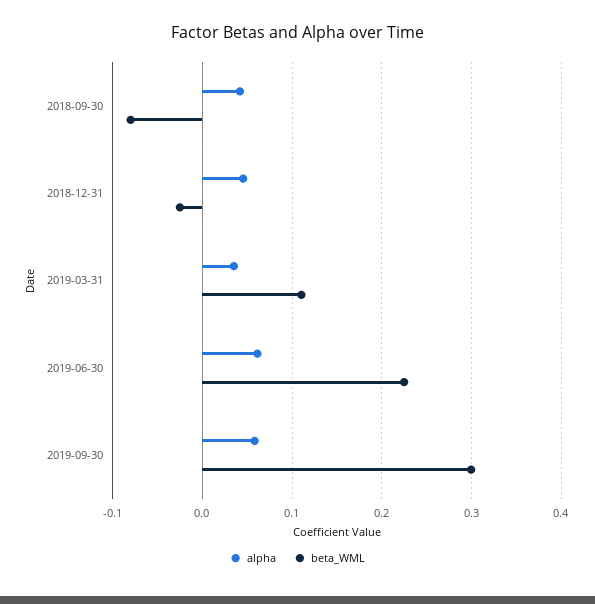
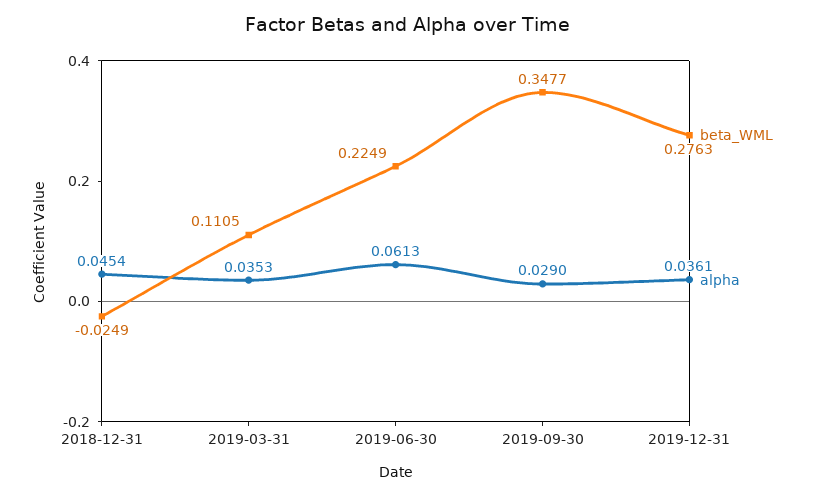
alpha, 2018-09-30: 0.04 -> none
beta_WML, 2018-09-30: -0.08 -> none
alpha, 2019-09-30: 0.06 -> 0.029
beta_WML, 2019-09-30: 0.3 -> 0.3477
beta_WML, 2019-12-31: none -> 0.2763
alpha, 2019-12-31: none -> 0.0361

